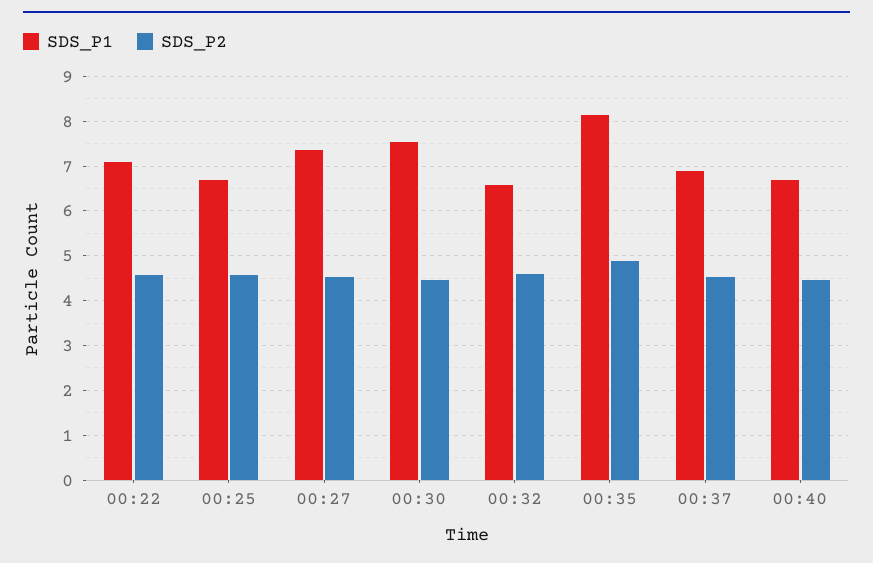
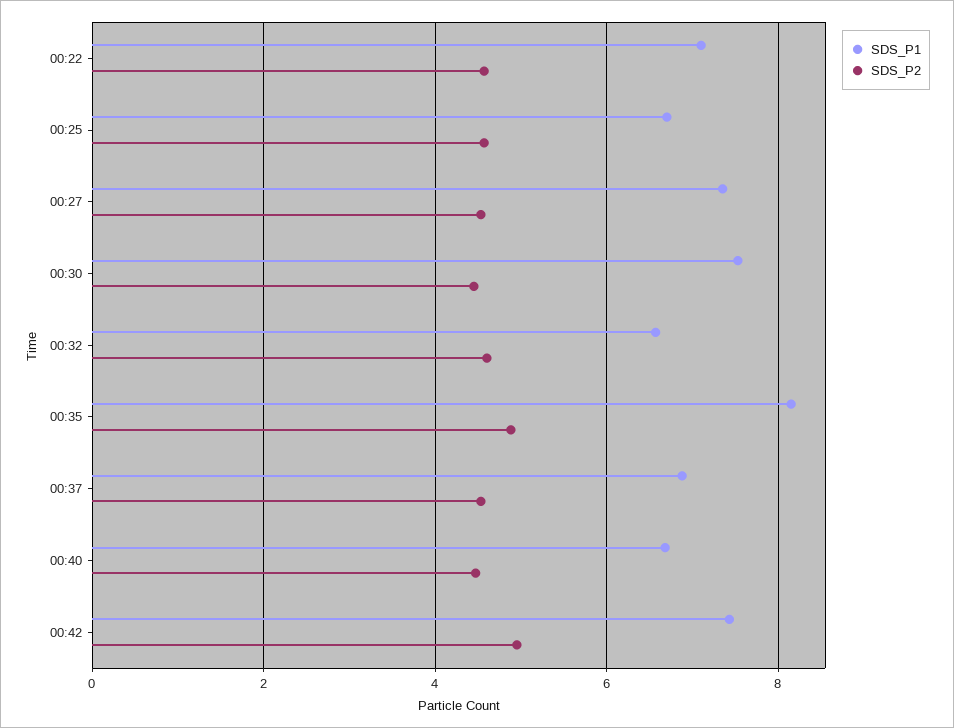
SDS_P1, 00:42: none -> 7.4
SDS_P2, 00:42: none -> 5

